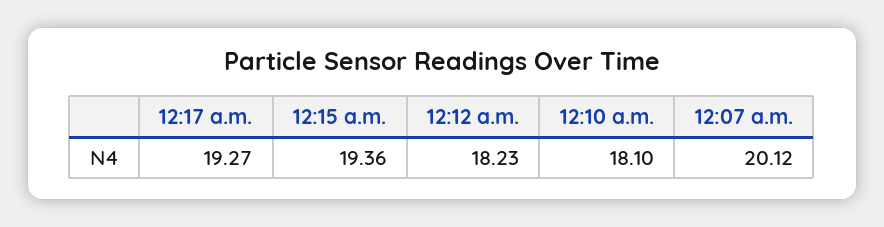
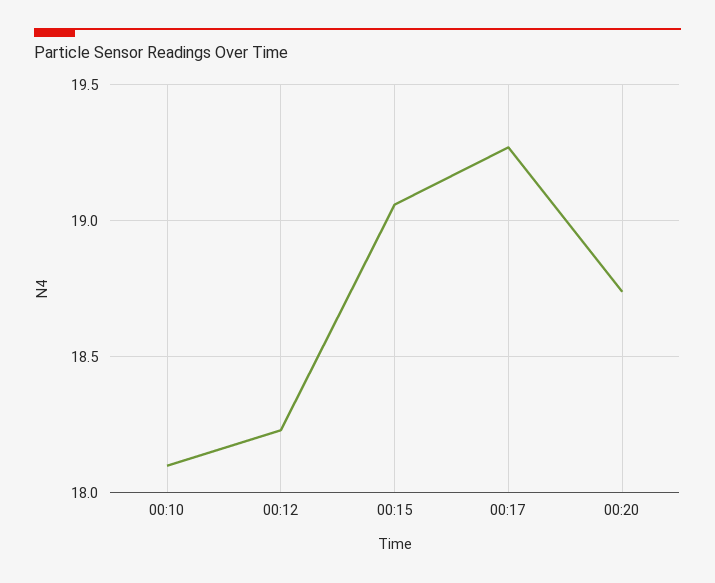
12:15 a.m.: 19.36 -> 19.05
12:07 a.m.: 20.12 -> none
00:20: none -> 18.75

